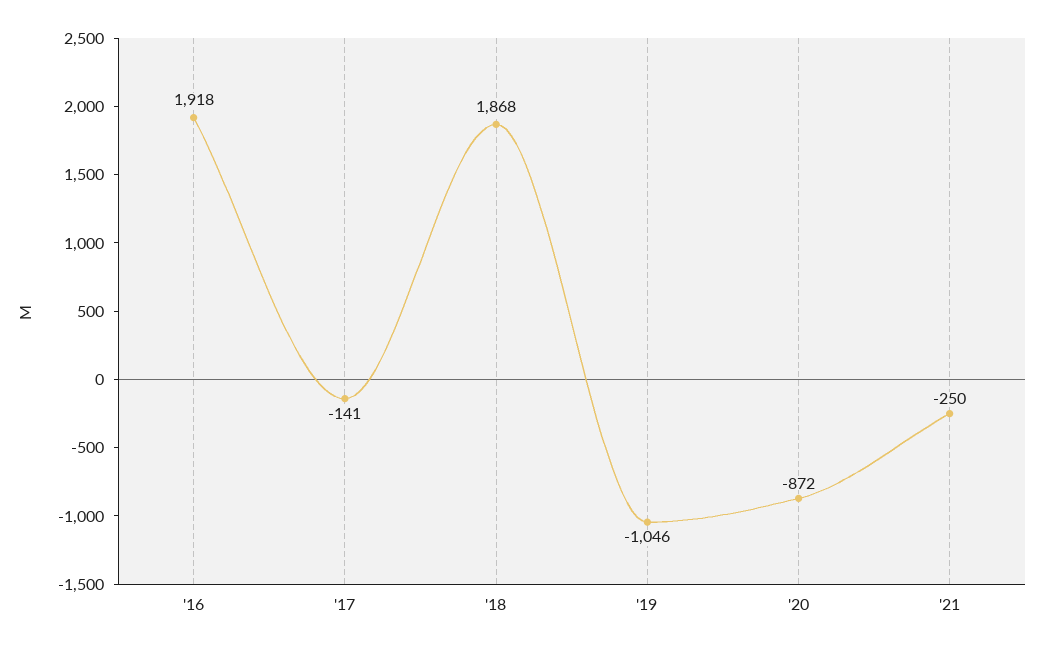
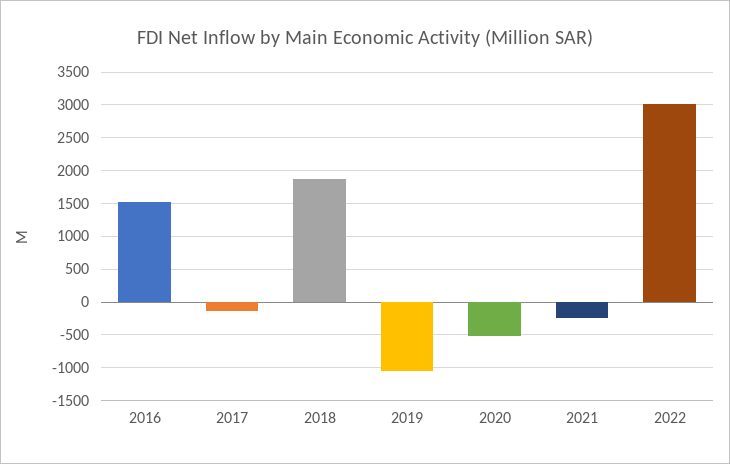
'16: 1918 -> 1500
'20: -872 -> -500
2022: none -> 3000

